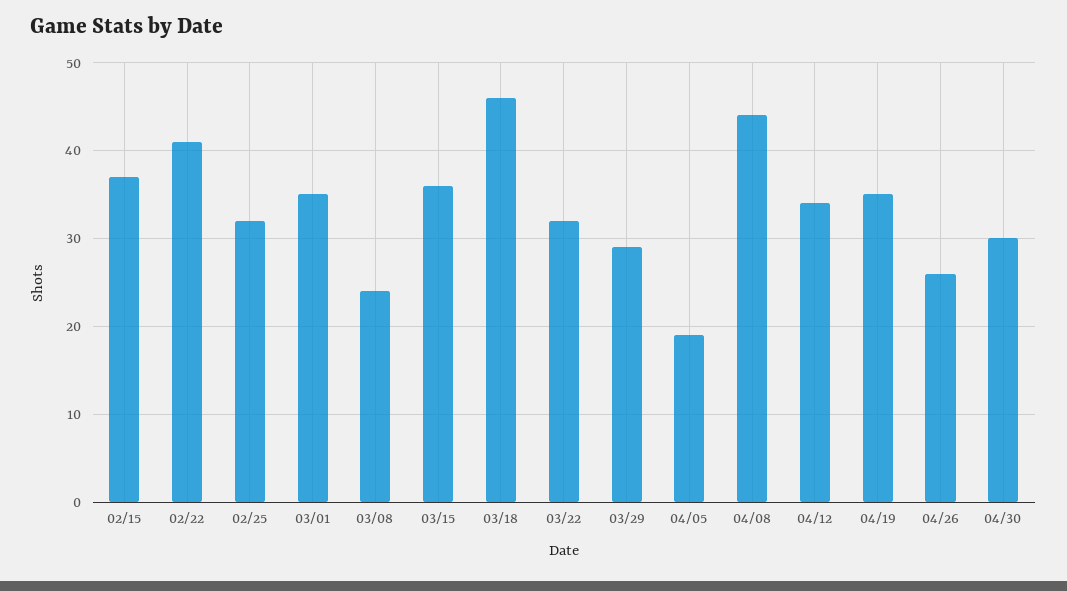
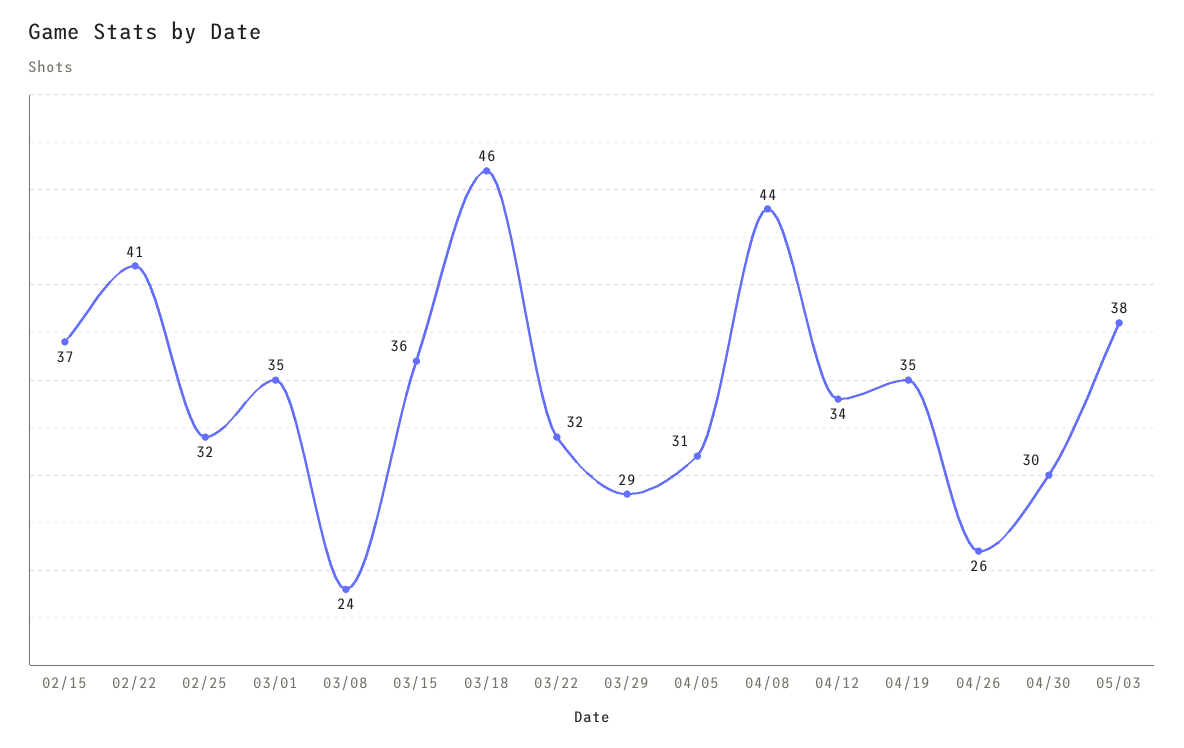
04/05: 19 -> 31
05/03: none -> 38

